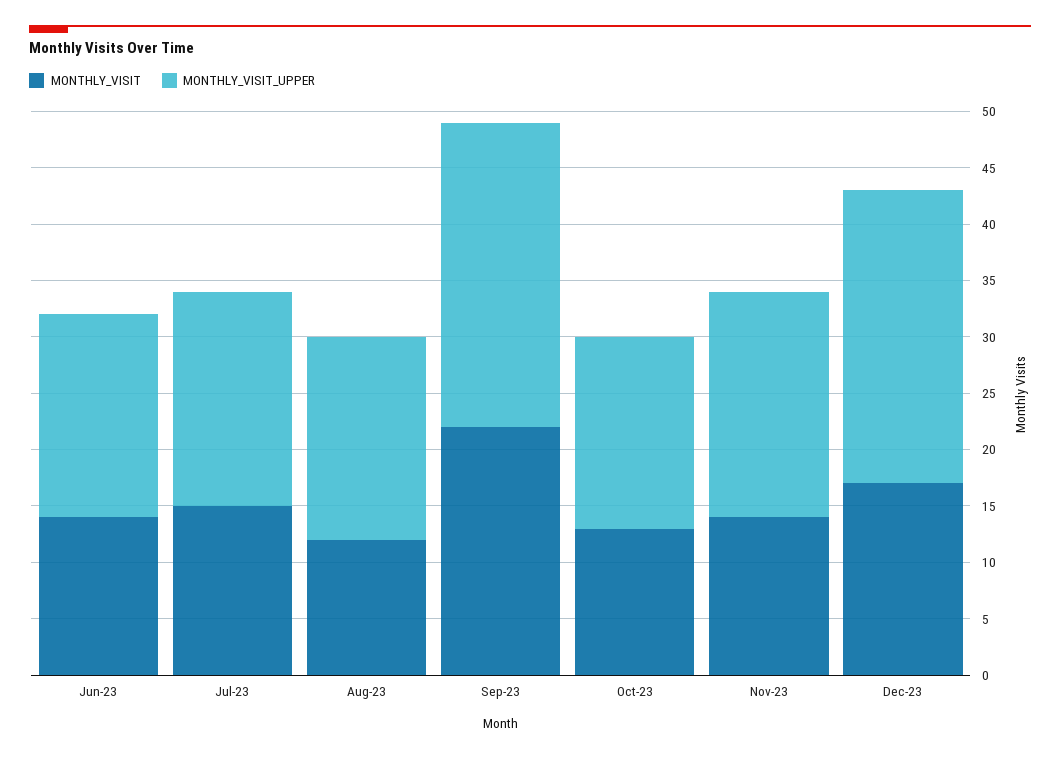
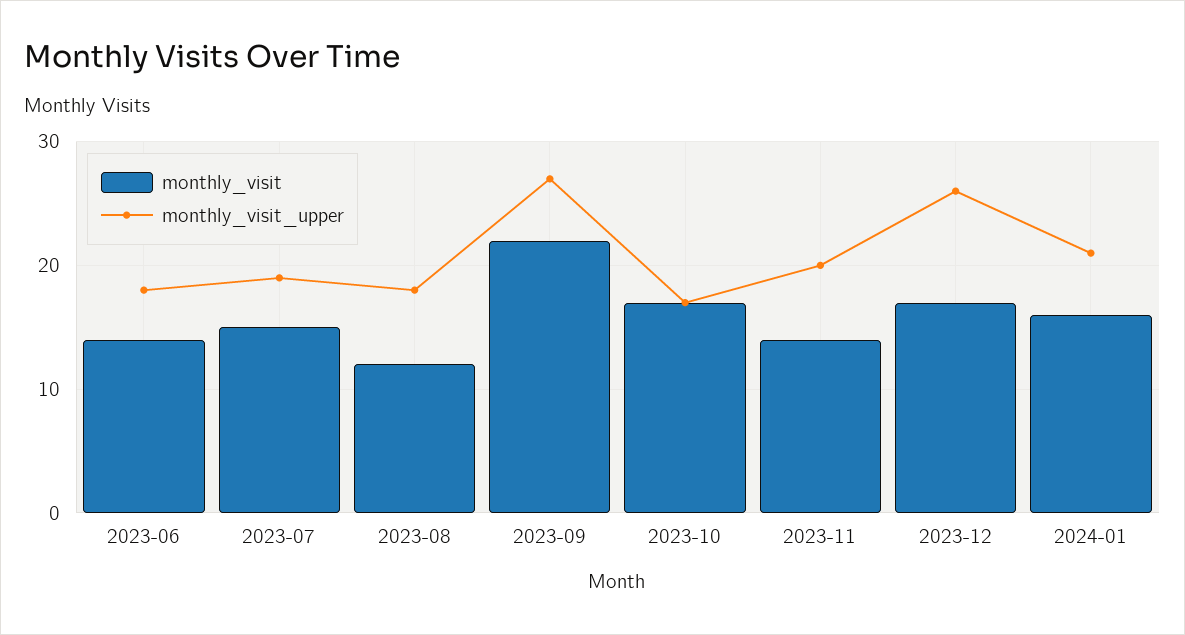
MONTHLY_VISIT, Oct-23: 13 -> 17
MONTHLY_VISIT, 2024-01: none -> 16
MONTHLY_VISIT_UPPER, 2024-01: none -> 21

